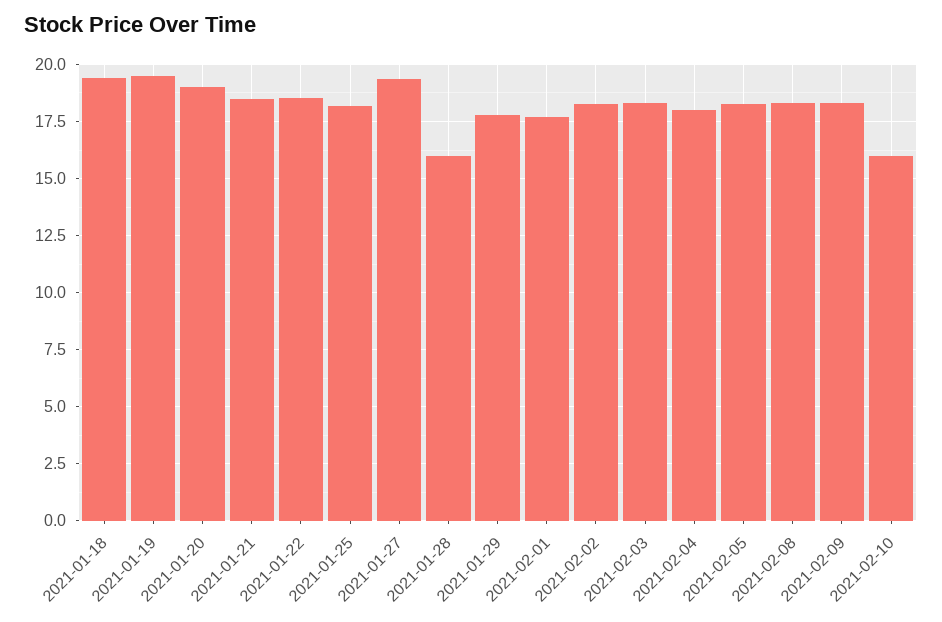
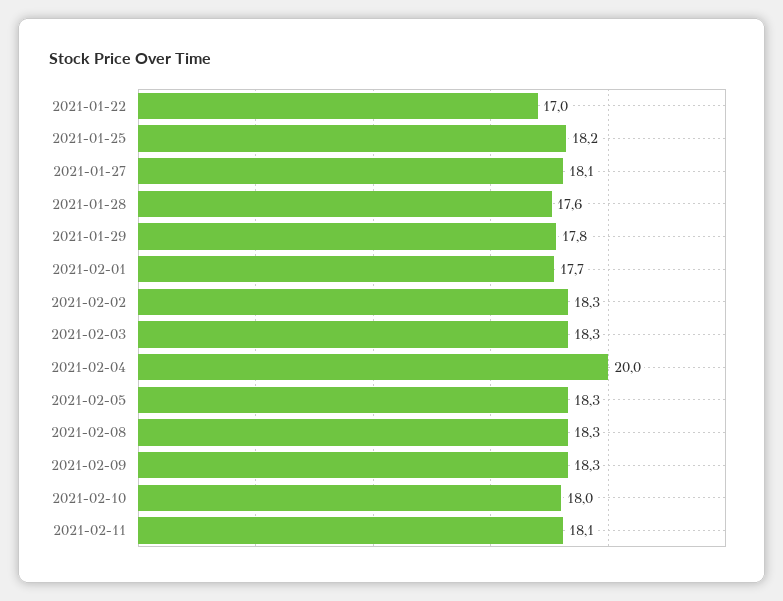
2021-01-18: 19.5 -> none
2021-01-19: 19.5 -> none
2021-01-20: 19 -> none
2021-01-21: 18.5 -> none
2021-01-22: 18.5 -> 17
2021-01-27: 19.5 -> 18.1
2021-01-28: 16 -> 17.6
2021-02-04: 18 -> 20
2021-02-10: 16 -> 18
2021-02-11: none -> 18.1

